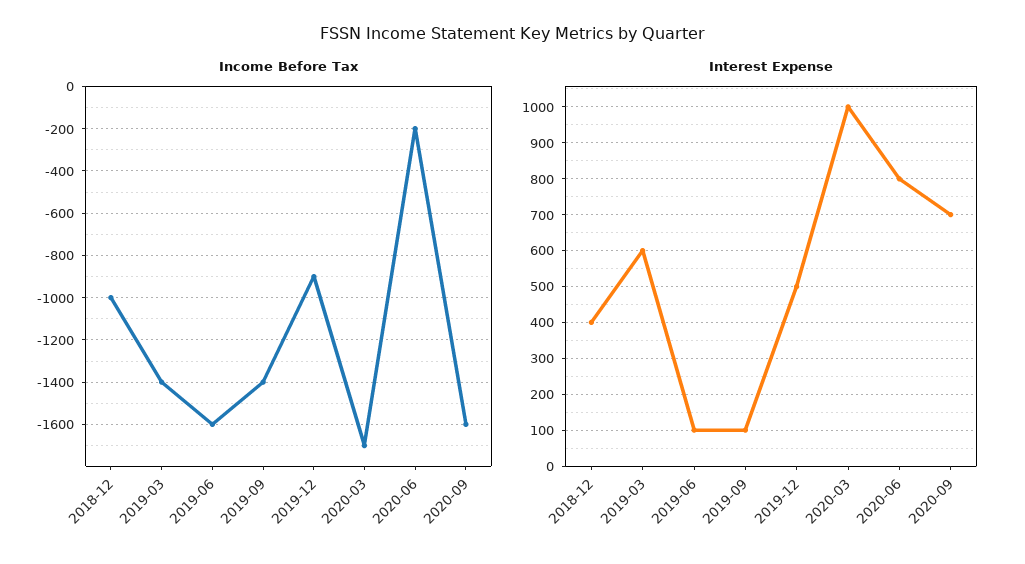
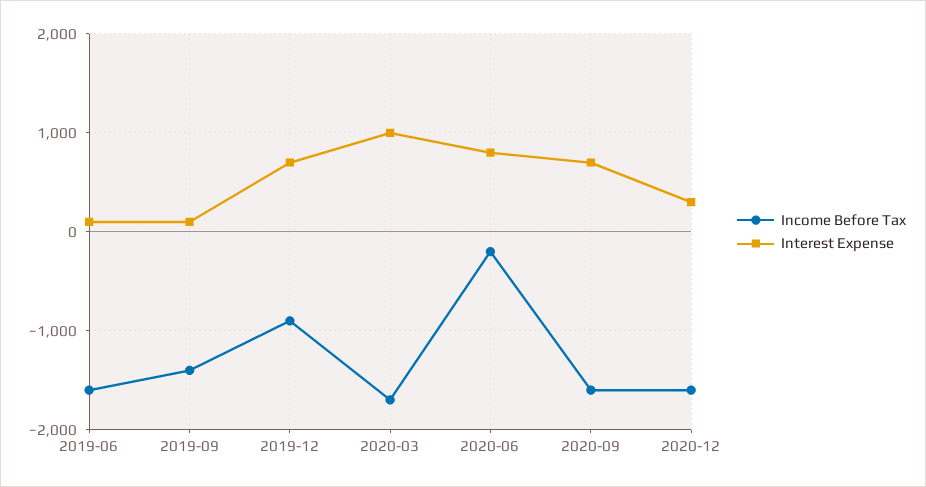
Income Before Tax, 2018-12: -1000 -> none
Income Before Tax, 2019-03: -1400 -> none
Interest Expense, 2018-12: 400 -> none
Interest Expense, 2019-03: 600 -> none
Interest Expense, 2019-12: 500 -> 700
Income Before Tax, 2020-12: none -> -1600
Interest Expense, 2020-12: none -> 300

